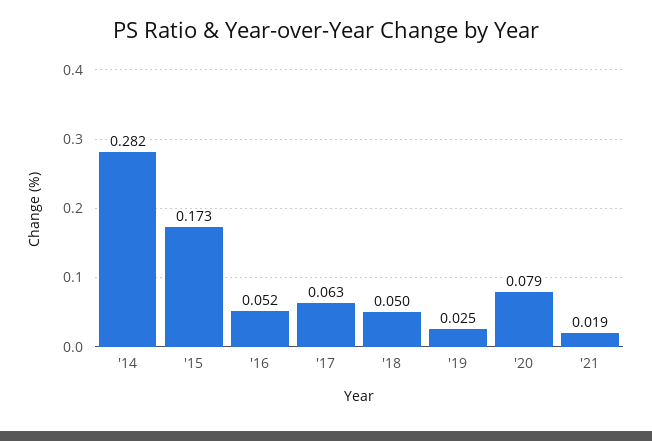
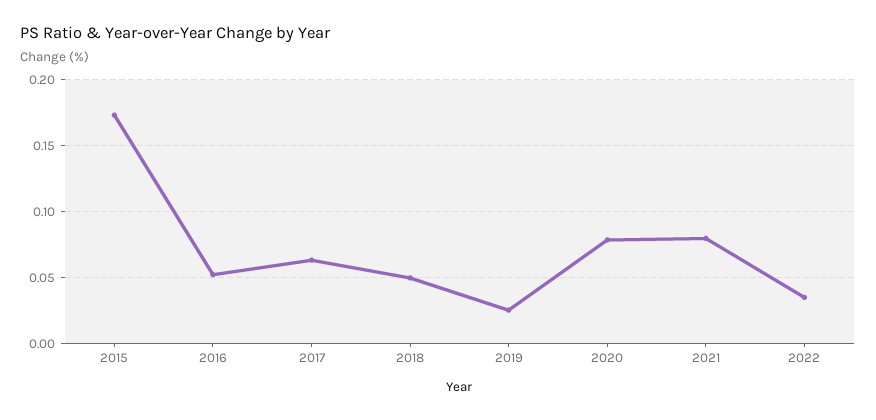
'14: 0.282 -> none
'21: 0.019 -> 0.08
2022: none -> 0.035

